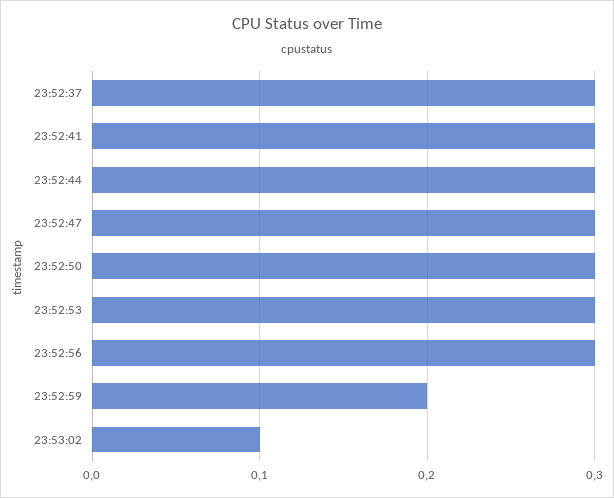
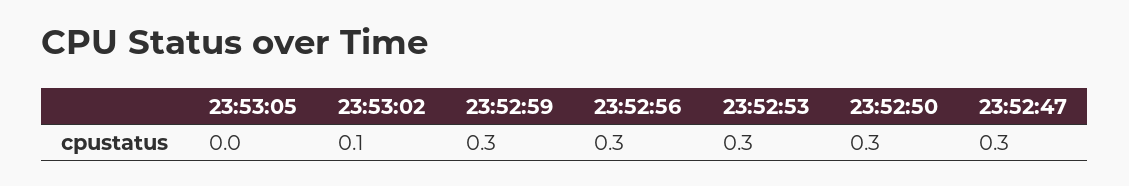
23:52:37: 0.3 -> none
23:52:41: 0.3 -> none
23:52:44: 0.3 -> none
23:52:59: 0.2 -> 0.3
23:53:05: none -> 0

